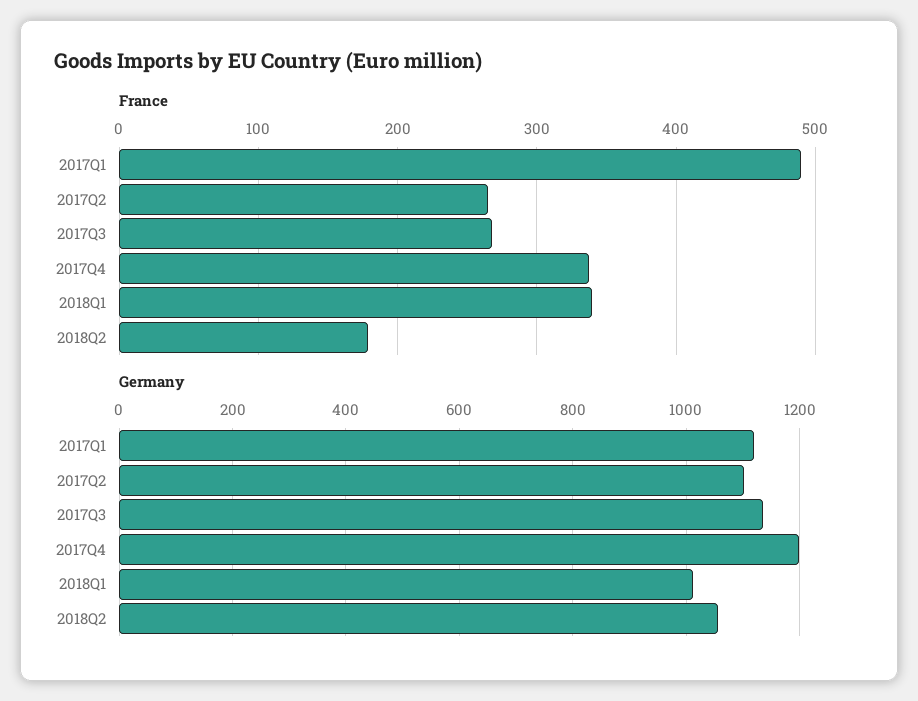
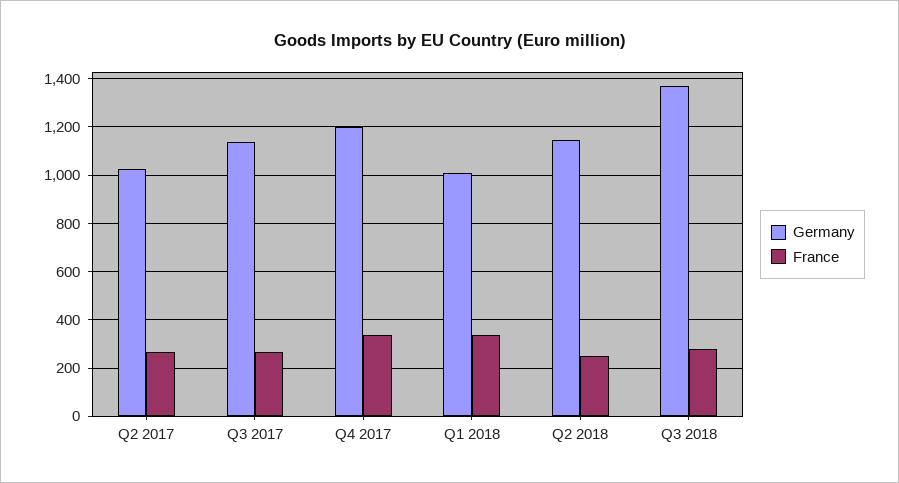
France, 2017Q1: 490 -> none
France, 2018Q2: 180 -> 250
Germany, 2017Q1: 1120 -> none
Germany, 2017Q2: 1100 -> 1025
Germany, 2018Q2: 1060 -> 1150
Germany, Q3 2018: none -> 1375
France, Q3 2018: none -> 275

